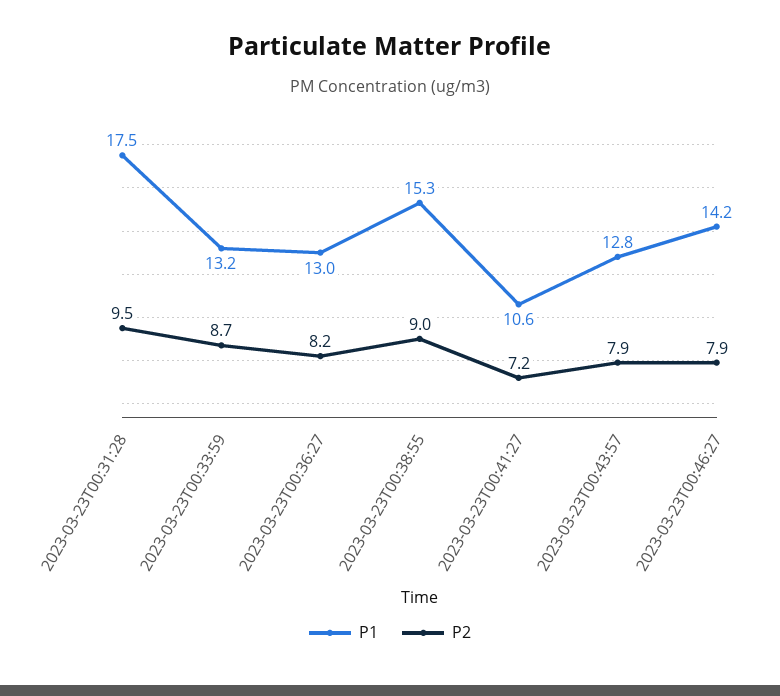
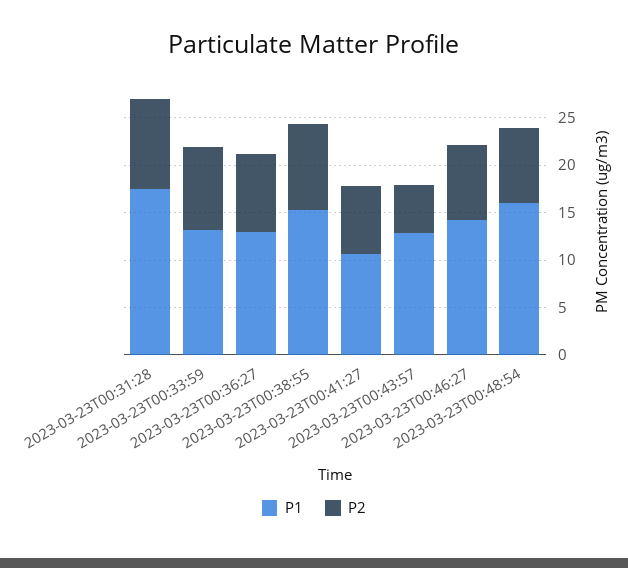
P2, 2023-03-23T00:43:57: 7.9 -> 5
P1, 2023-03-23T00:48:54: none -> 16
P2, 2023-03-23T00:48:54: none -> 8

